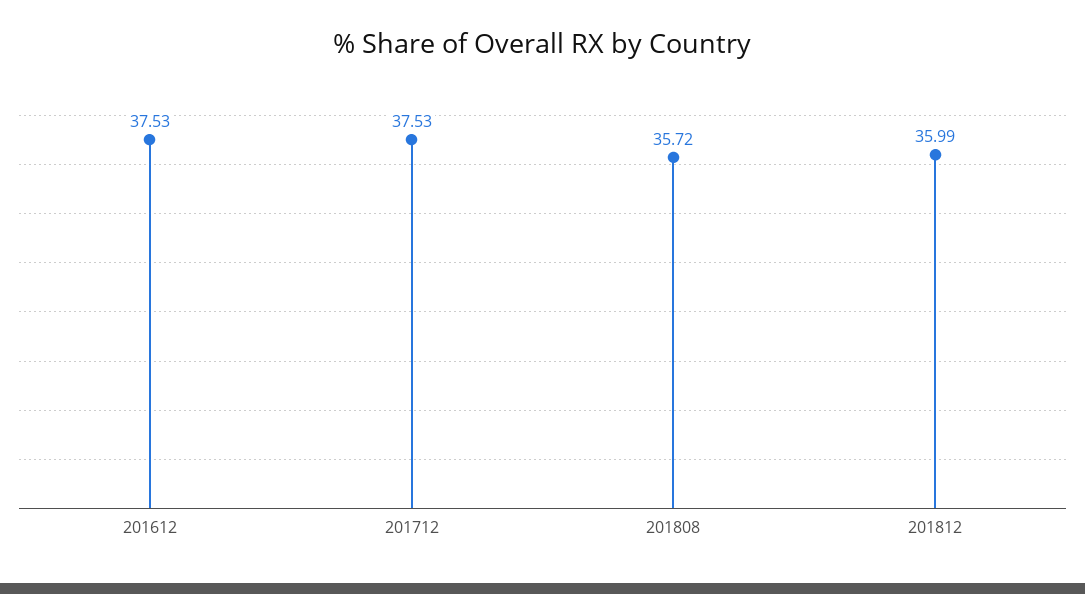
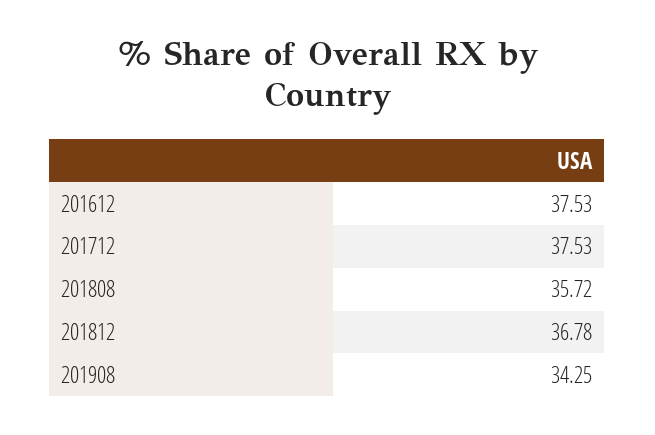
201812: 35.99 -> 36.78
201908: none -> 34.25

